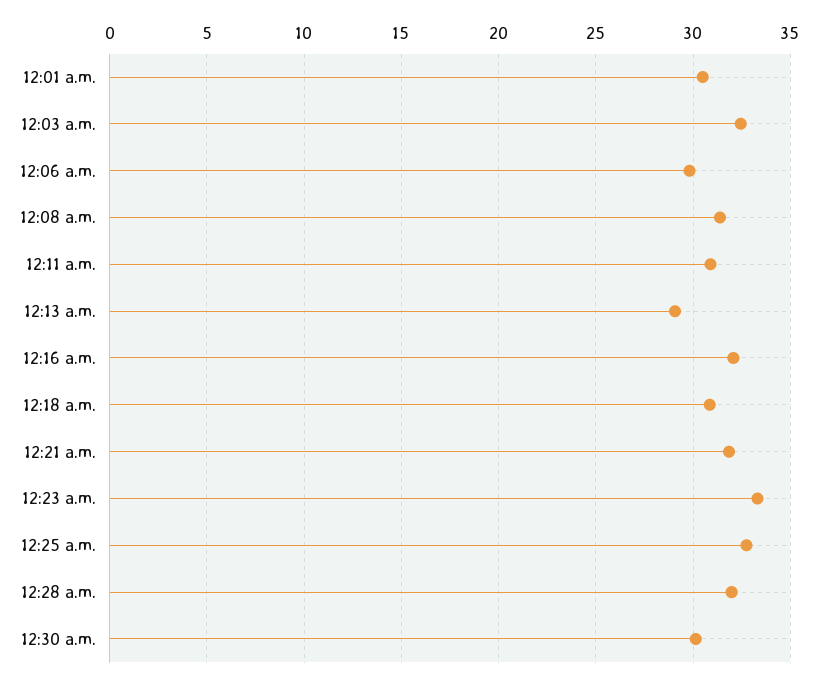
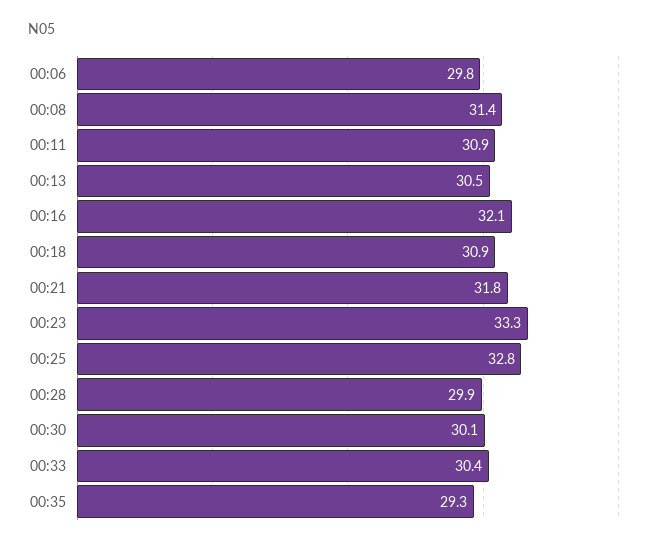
12:01 a.m.: 30.5 -> none
12:03 a.m.: 32.5 -> none
12:13 a.m.: 29 -> 30.5
12:28 a.m.: 32 -> 29.9
00:33: none -> 30.4
00:35: none -> 29.3

